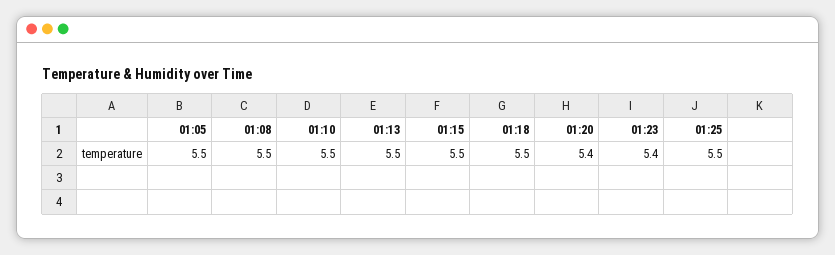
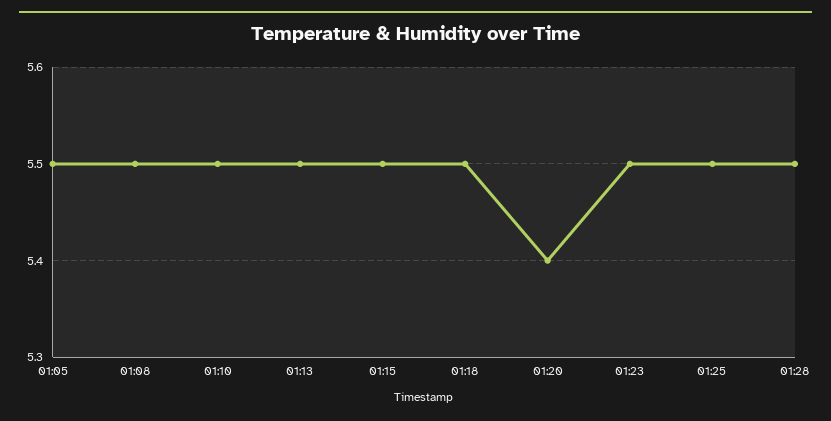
01:23: 5.4 -> 5.5
01:28: none -> 5.5

